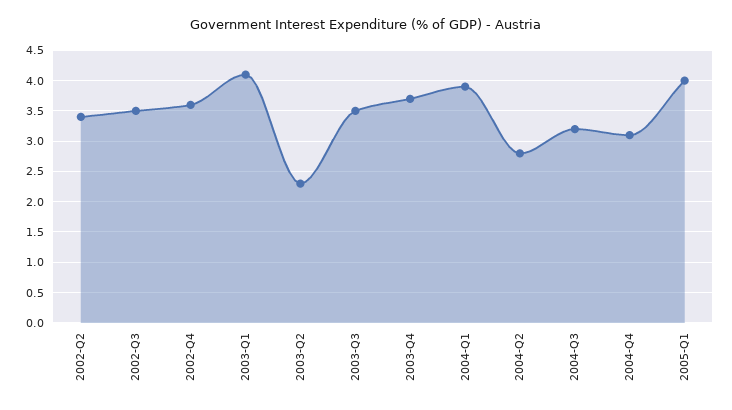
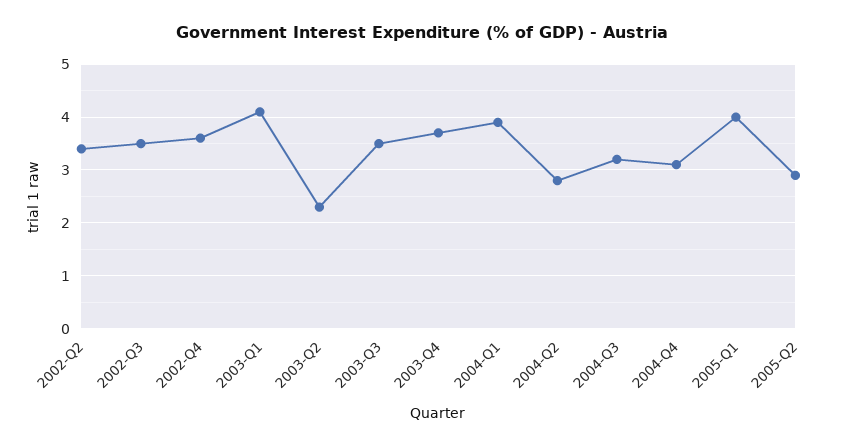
2005-Q2: none -> 3

